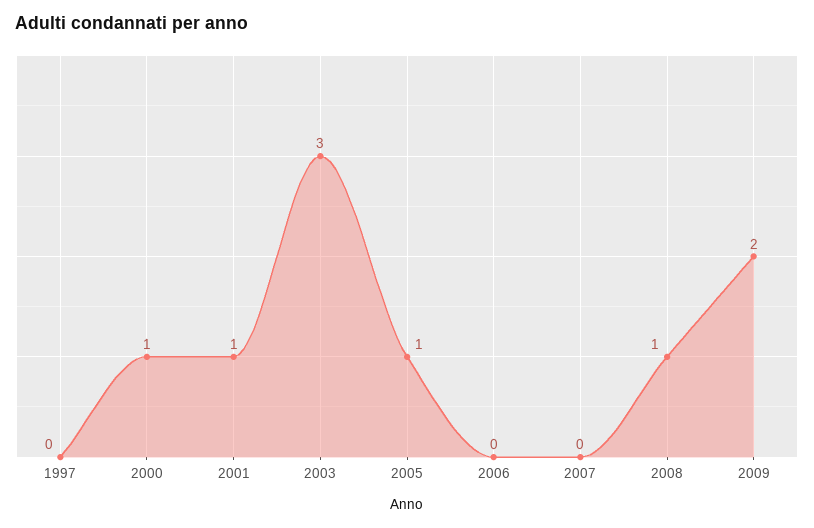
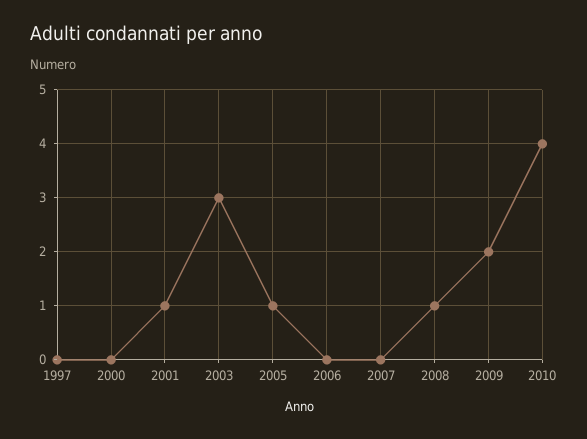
2000: 1 -> 0
2010: none -> 4

